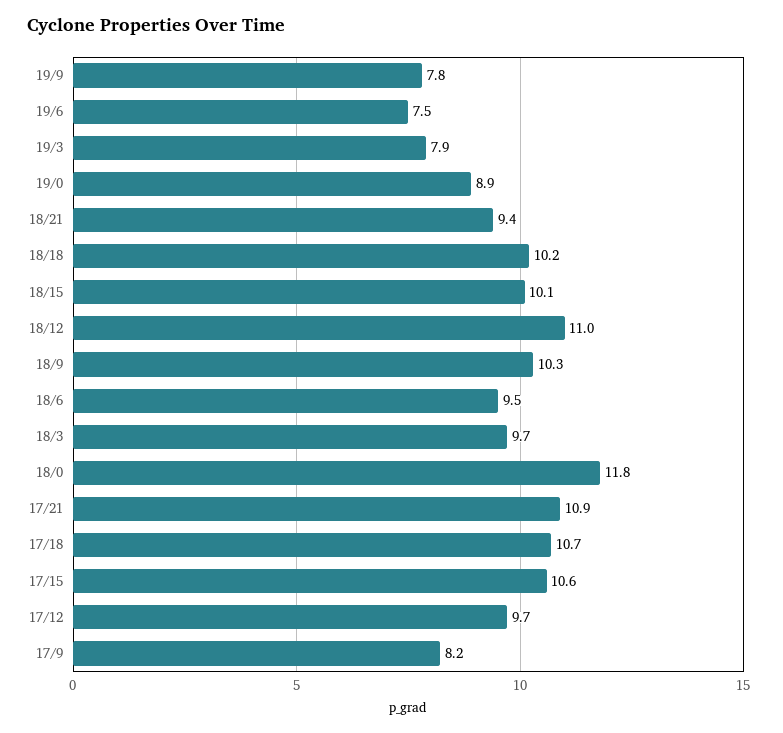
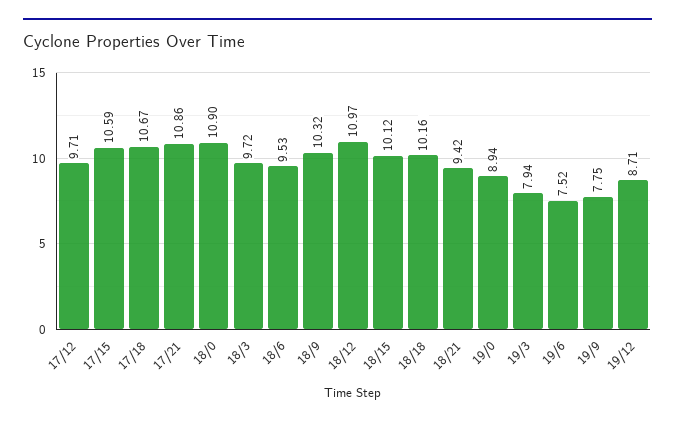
18/0: 11.8 -> 10.9
17/9: 8.2 -> none
19/12: none -> 8.71

